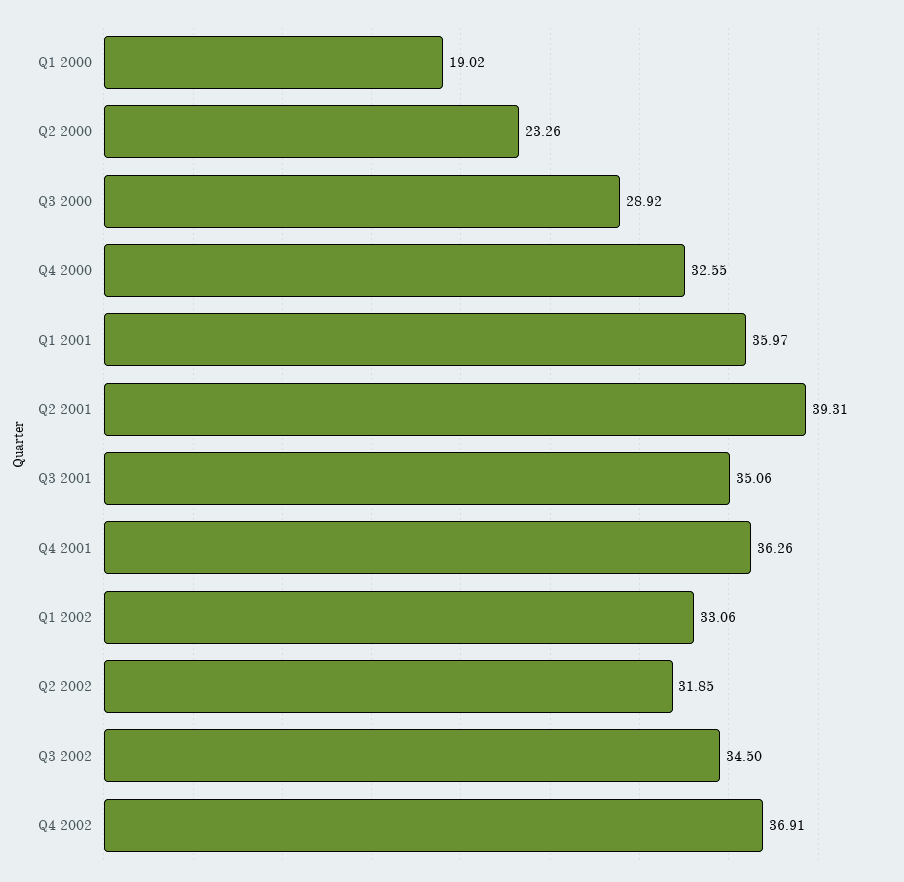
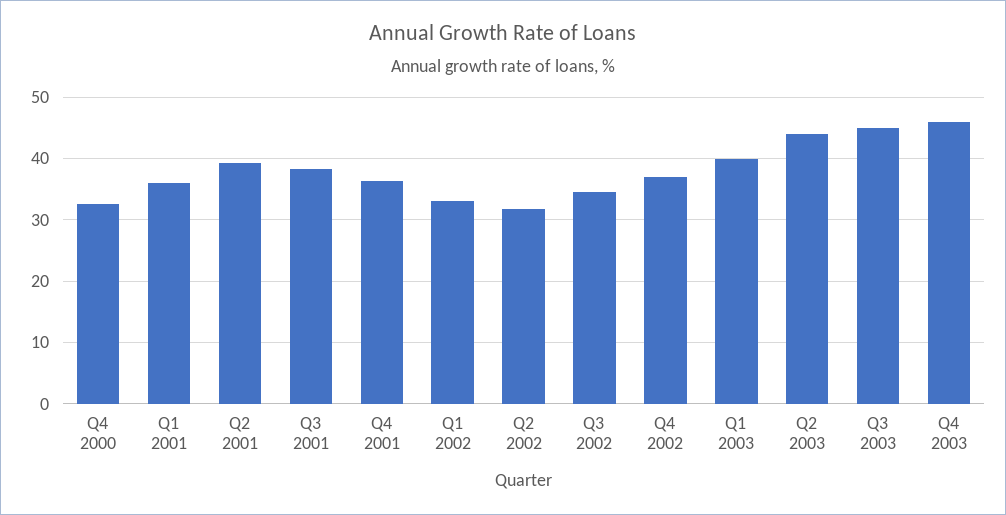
Q1 2000: 19.02 -> none
Q2 2000: 23.26 -> none
Q3 2000: 28.92 -> none
Q3 2001: 35.06 -> 38
Q1 2003: none -> 40
Q2 2003: none -> 44
Q3 2003: none -> 45
Q4 2003: none -> 46

